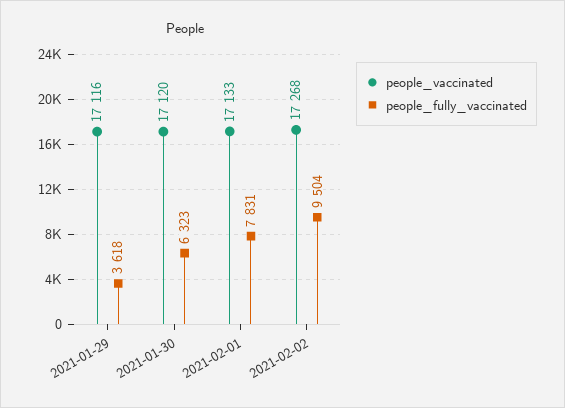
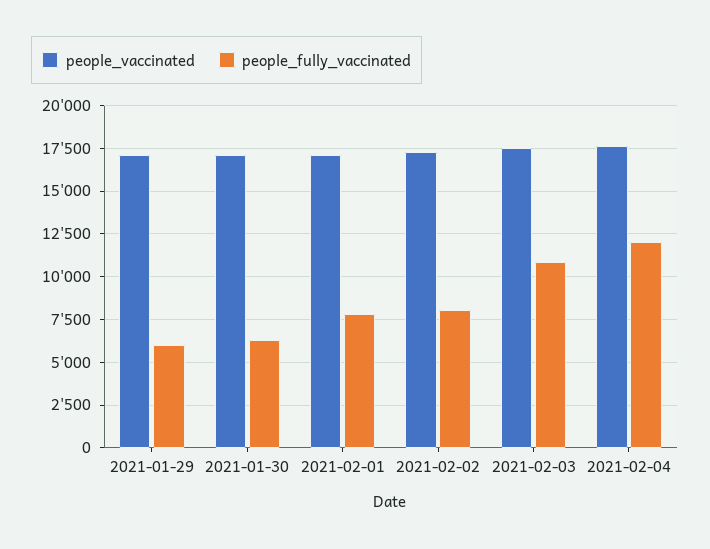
people_fully_vaccinated, 2021-01-29: 3618 -> 6000
people_fully_vaccinated, 2021-02-02: 9504 -> 8000
people_vaccinated, 2021-02-03: none -> 17500
people_fully_vaccinated, 2021-02-03: none -> 11000
people_vaccinated, 2021-02-04: none -> 17500
people_fully_vaccinated, 2021-02-04: none -> 12000

